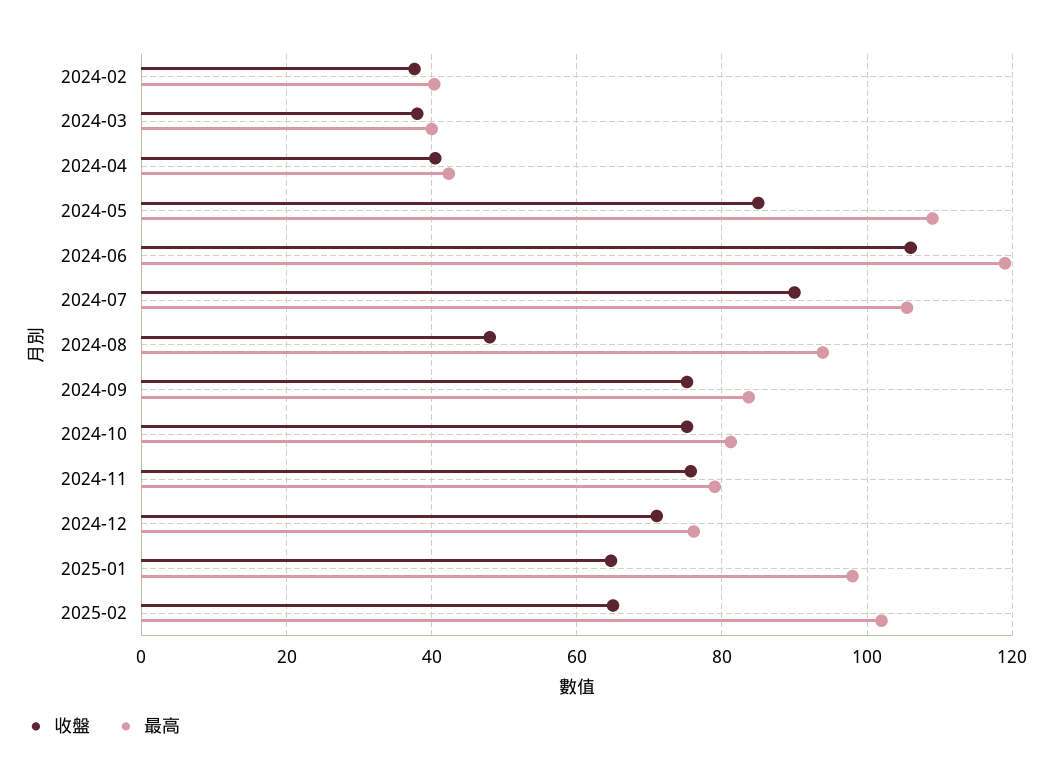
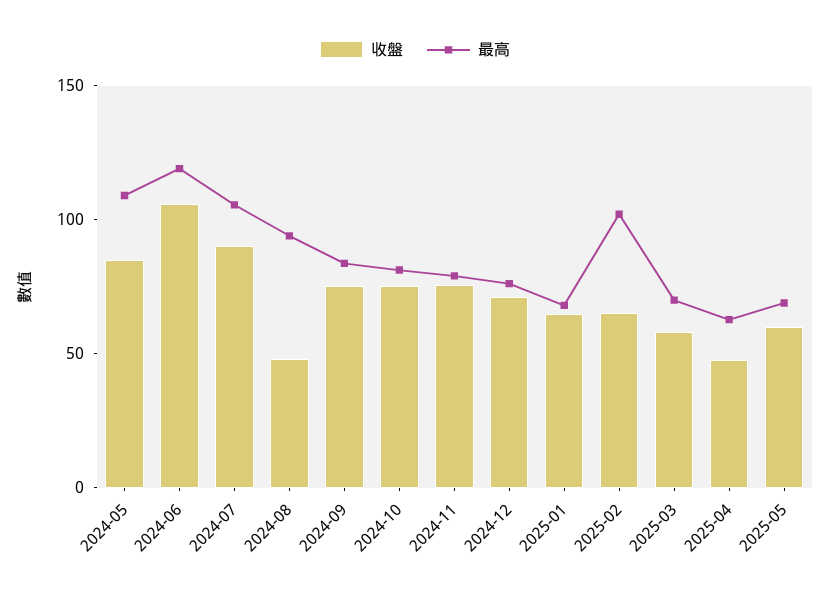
收盤, 2024-02: 38 -> none
最高, 2024-02: 40 -> none
收盤, 2024-03: 38 -> none
最高, 2024-03: 40 -> none
收盤, 2024-04: 40 -> none
最高, 2024-04: 42 -> none
最高, 2025-01: 98 -> 70
收盤, 2025-03: none -> 60
最高, 2025-03: none -> 70
收盤, 2025-04: none -> 50
最高, 2025-04: none -> 60
收盤, 2025-05: none -> 60
最高, 2025-05: none -> 70

